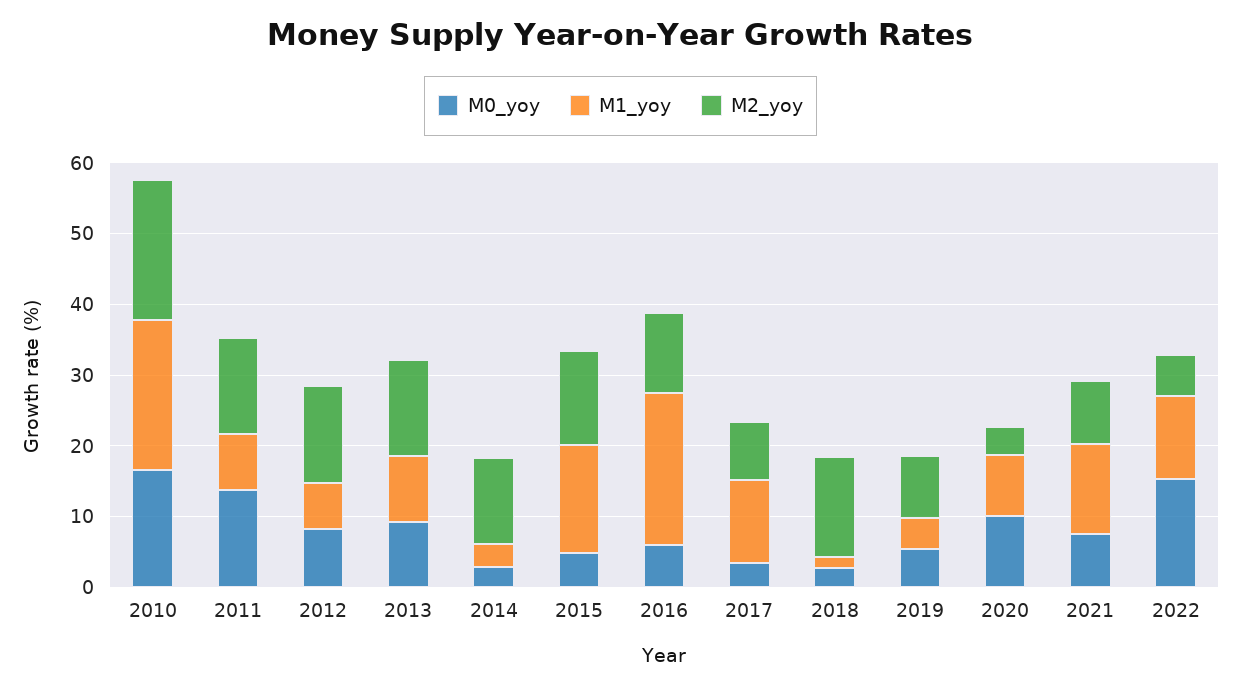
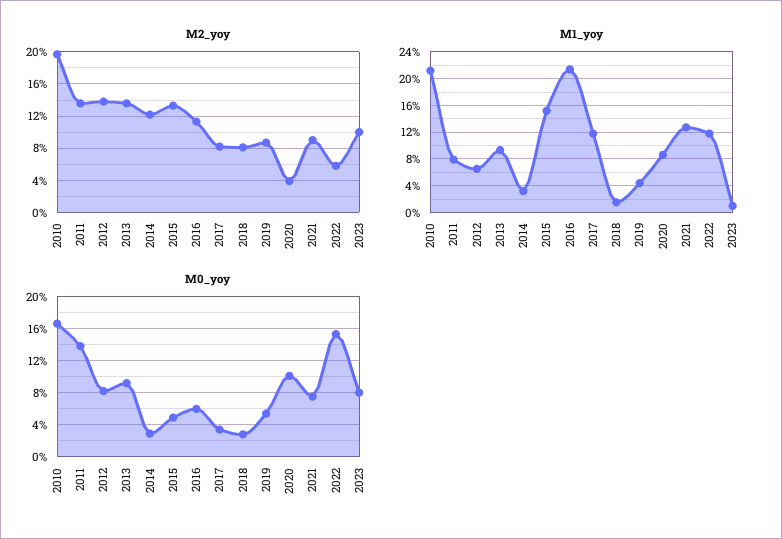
M2_yoy, 2018: 14 -> 8
M2_yoy, 2023: none -> 10
M1_yoy, 2023: none -> 1
M0_yoy, 2023: none -> 8

